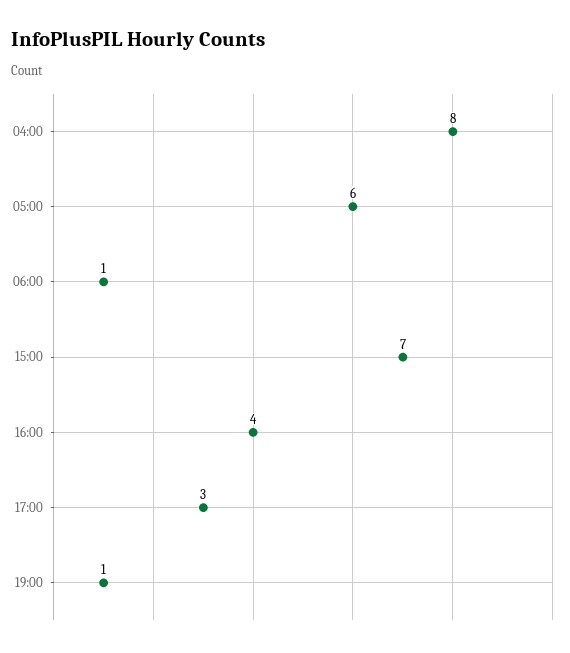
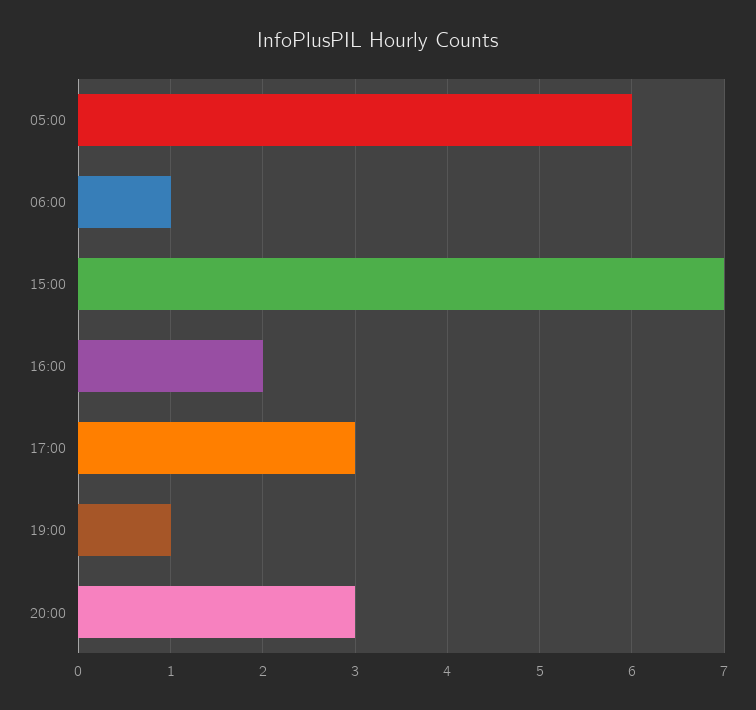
04:00: 8 -> none
16:00: 4 -> 2
20:00: none -> 3

